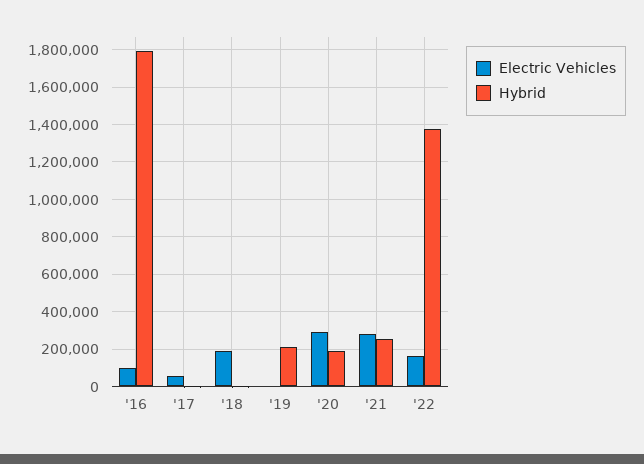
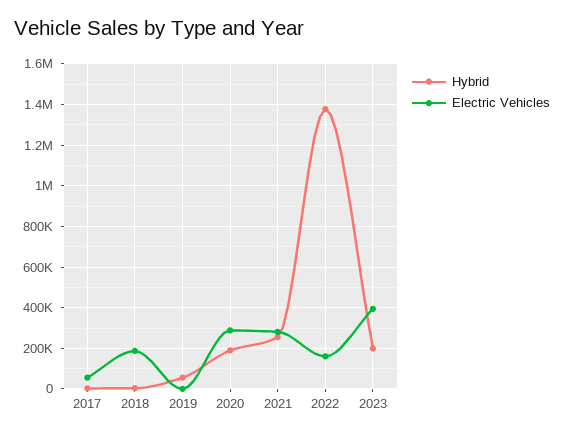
Electric Vehicles, '16: 100000 -> none
Hybrid, '16: 1800000 -> none
Hybrid, '19: 200000 -> 50000
Hybrid, 2023: none -> 200000
Electric Vehicles, 2023: none -> 400000

